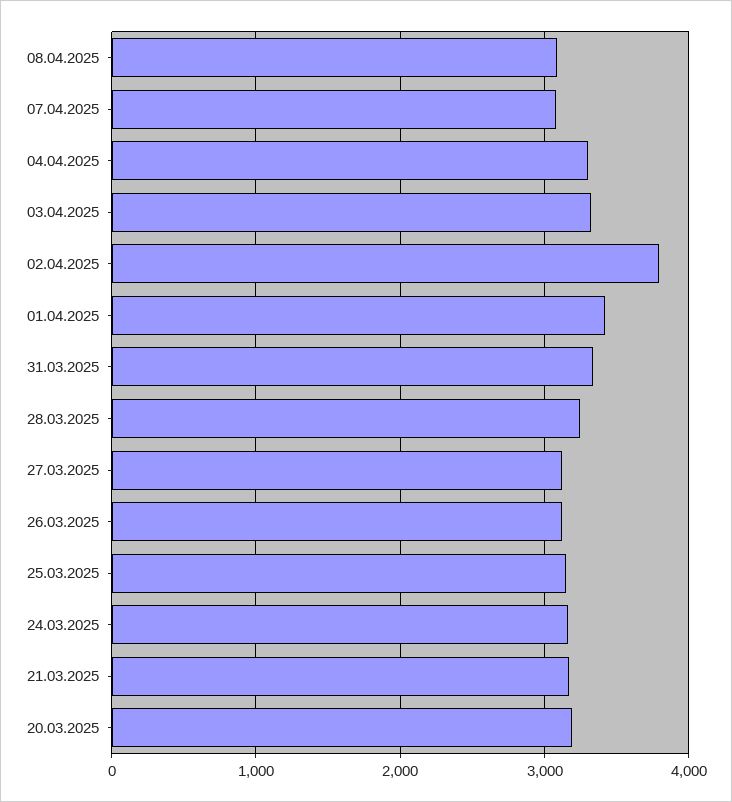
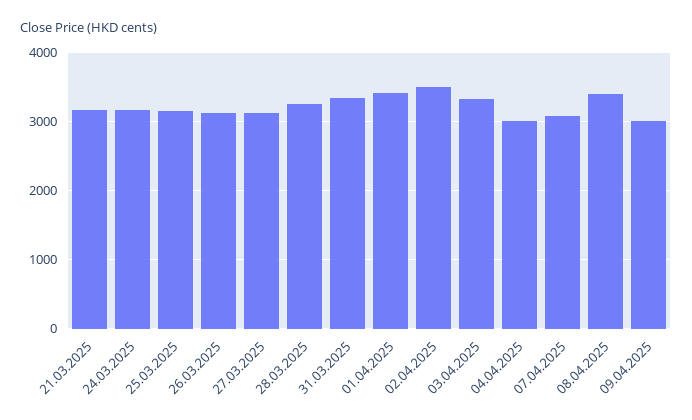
08.04.2025: 3100 -> 3400
04.04.2025: 3300 -> 3000
02.04.2025: 3800 -> 3500
20.03.2025: 3200 -> none
09.04.2025: none -> 3000

